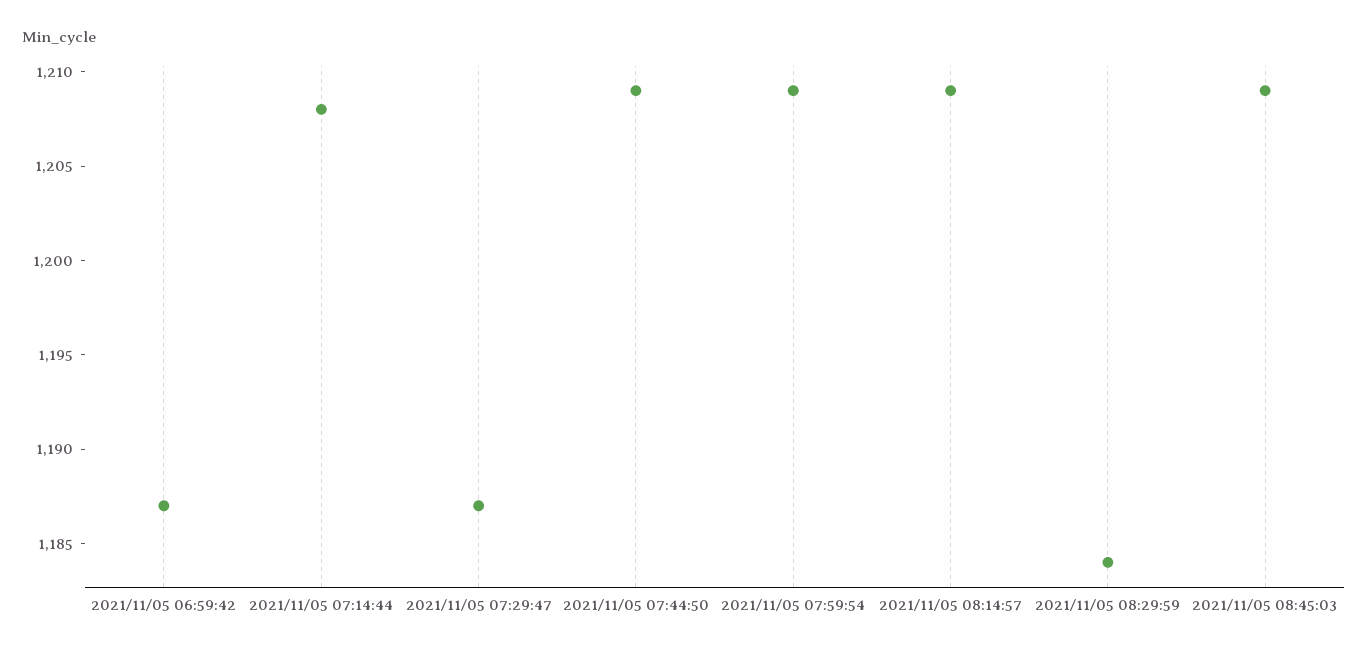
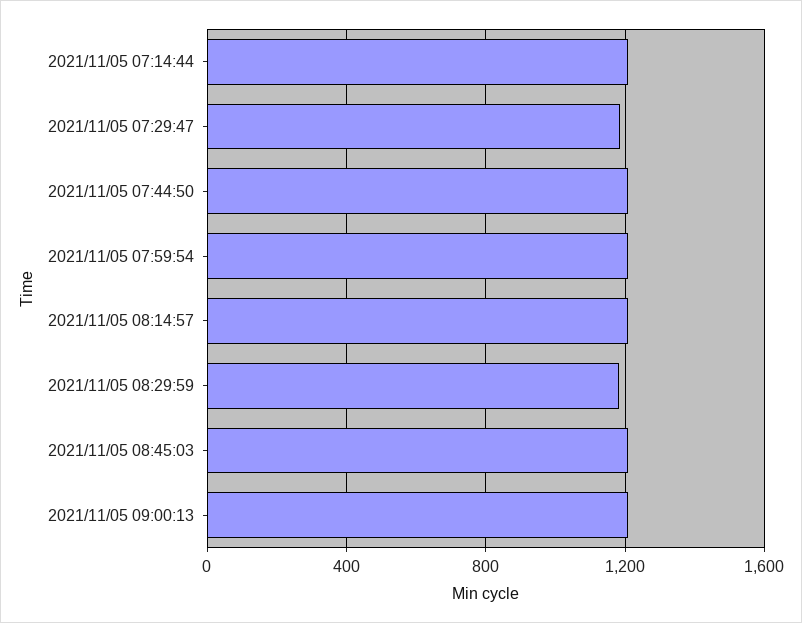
2021/11/05 06:59:42: 1187 -> none
2021/11/05 09:00:13: none -> 1200

